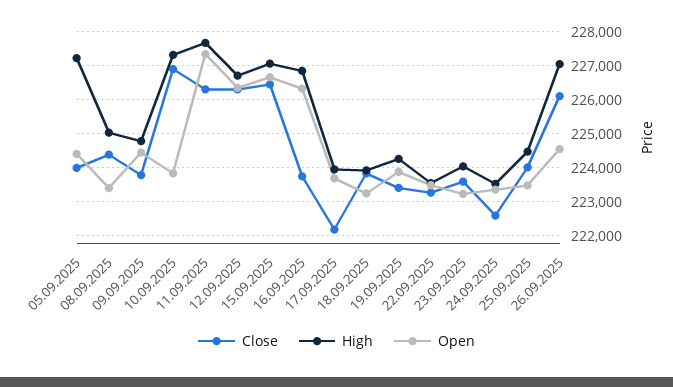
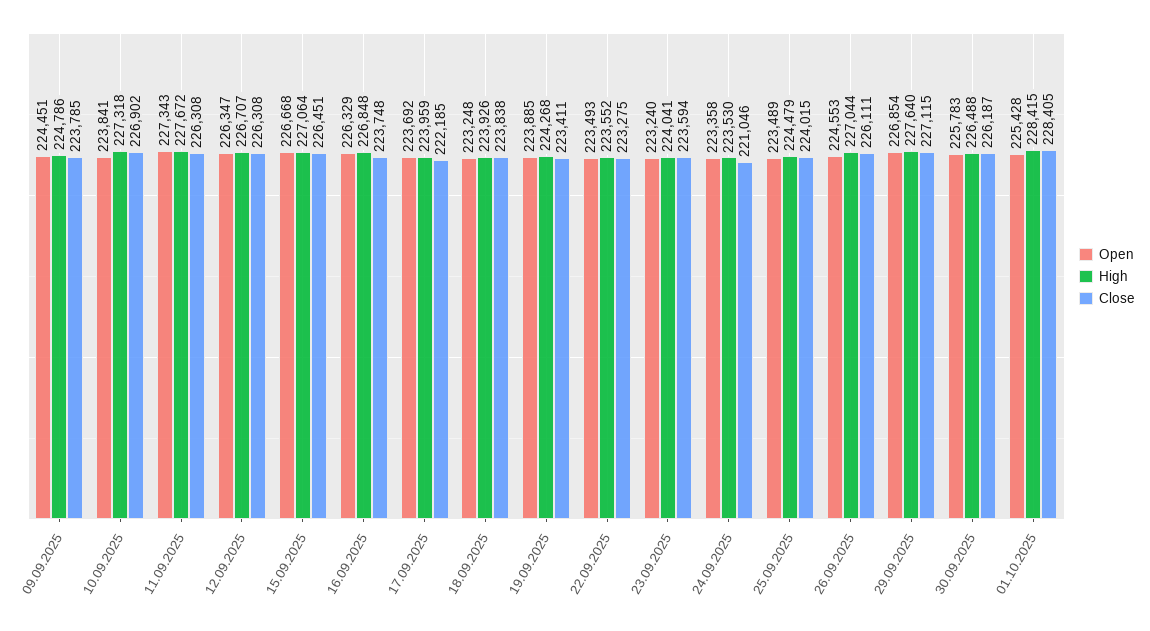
Close, 05.09.2025: 224000 -> none
High, 05.09.2025: 227200 -> none
Open, 05.09.2025: 224400 -> none
Close, 08.09.2025: 224400 -> none
High, 08.09.2025: 225000 -> none
Open, 08.09.2025: 223400 -> none
Close, 24.09.2025: 222600 -> 221046
Open, 29.09.2025: none -> 226854
High, 29.09.2025: none -> 227640
Close, 29.09.2025: none -> 227115
Open, 30.09.2025: none -> 225783
High, 30.09.2025: none -> 226488
Close, 30.09.2025: none -> 226187
Open, 01.10.2025: none -> 225428
High, 01.10.2025: none -> 228415
Close, 01.10.2025: none -> 228405

